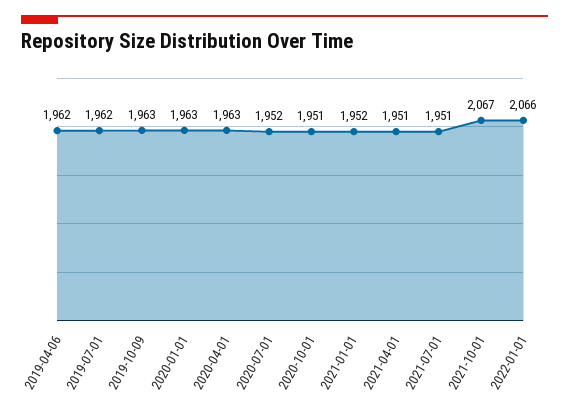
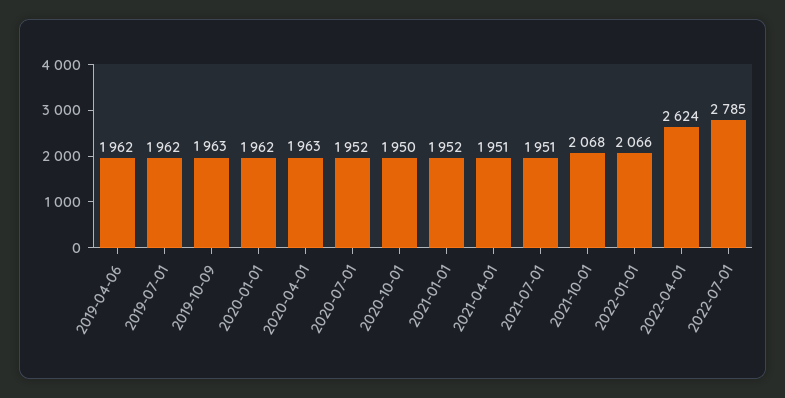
2020-01-01: 1963 -> 1962
2020-10-01: 1951 -> 1950
2021-10-01: 2067 -> 2068
2022-04-01: none -> 2624
2022-07-01: none -> 2785

